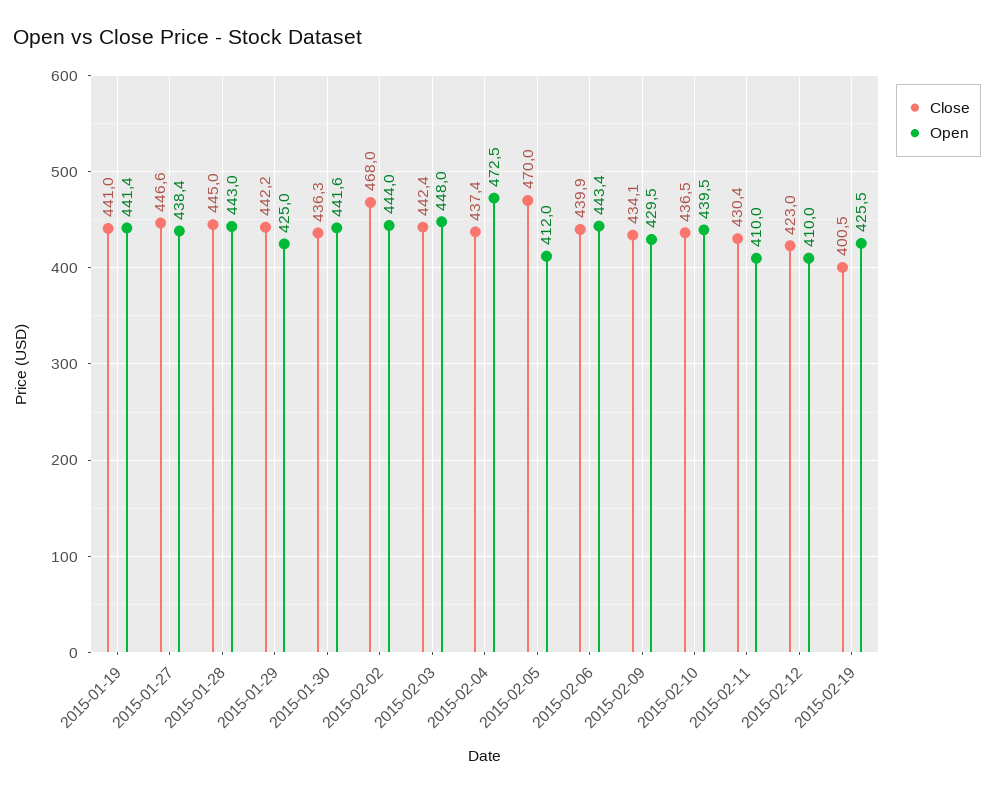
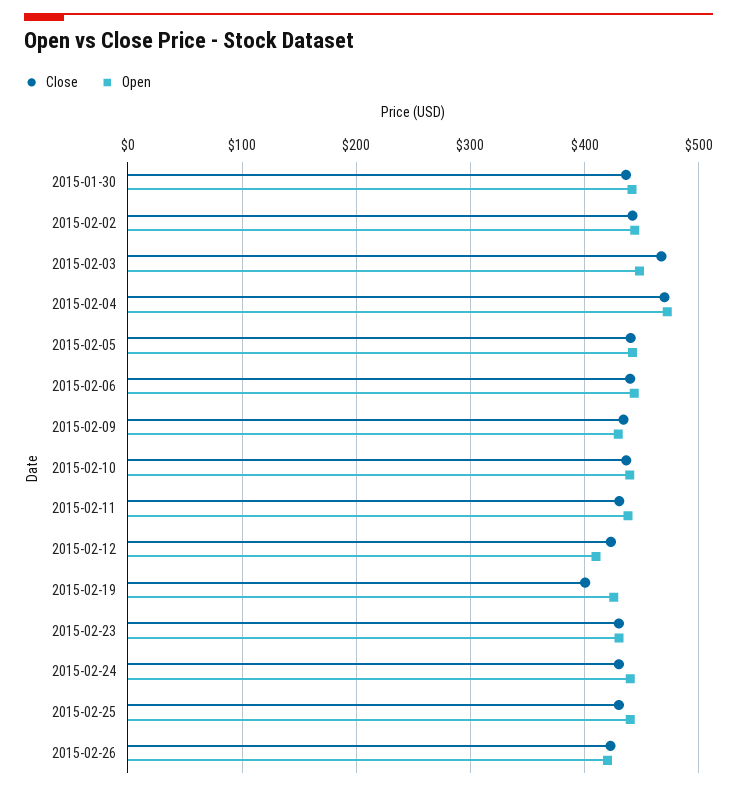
Close, 2015-01-19: 441 -> none
Open, 2015-01-19: 441.4 -> none
Close, 2015-01-27: 446.6 -> none
Open, 2015-01-27: 438.4 -> none
Close, 2015-01-28: 445 -> none
Open, 2015-01-28: 443 -> none
Close, 2015-01-29: 442.2 -> none
Open, 2015-01-29: 425 -> none
Close, 2015-02-02: 468 -> 440
Close, 2015-02-03: 442.4 -> 470
Close, 2015-02-04: 437.4 -> 470
Close, 2015-02-05: 470 -> 440
Open, 2015-02-05: 412 -> 440
Open, 2015-02-11: 410 -> 440
Close, 2015-02-23: none -> 430
Open, 2015-02-23: none -> 430
Close, 2015-02-24: none -> 430
Open, 2015-02-24: none -> 440
Close, 2015-02-25: none -> 430
Open, 2015-02-25: none -> 440
Close, 2015-02-26: none -> 420
Open, 2015-02-26: none -> 420

